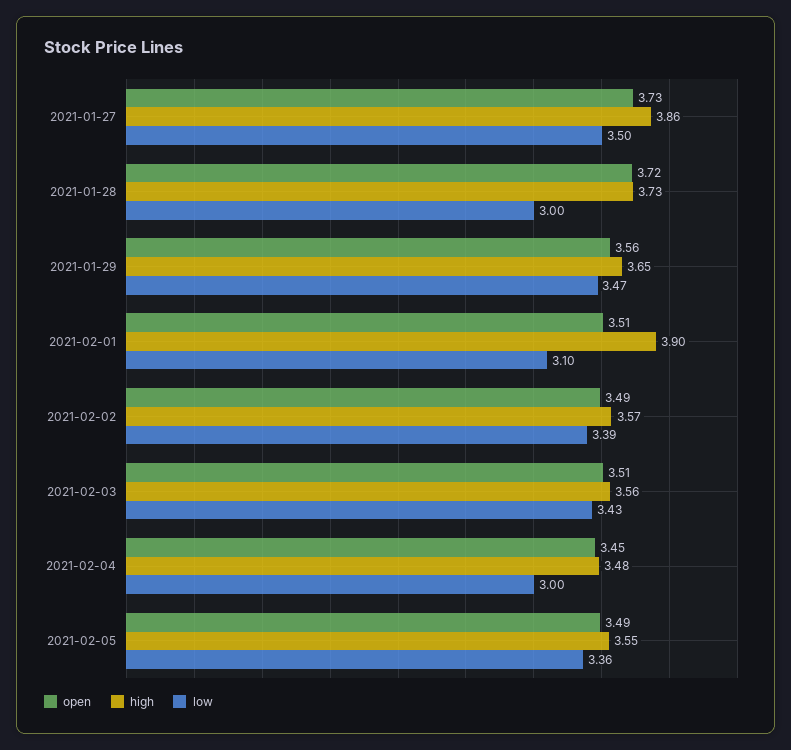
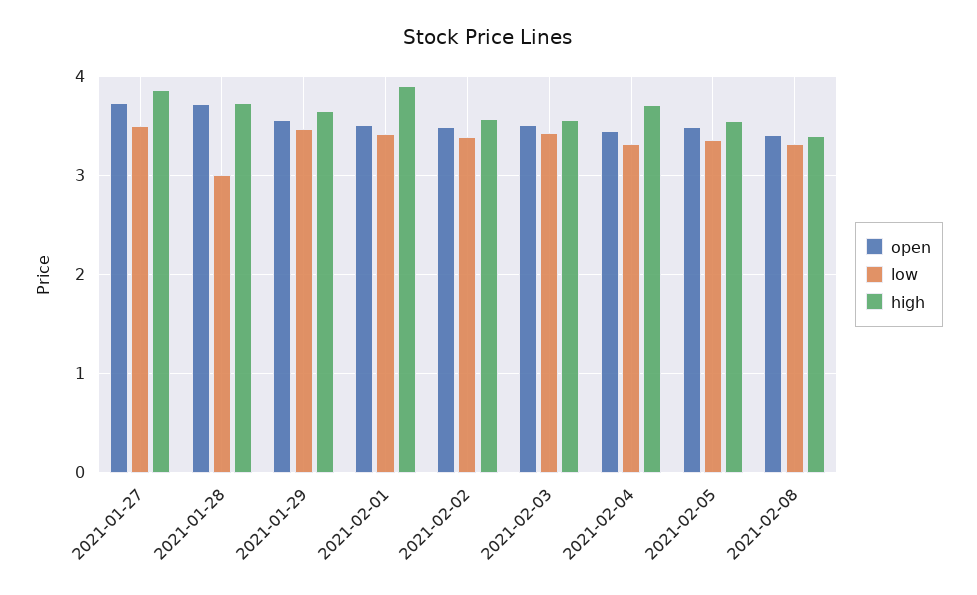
low, 2021-02-01: 3.1 -> 3.4
high, 2021-02-04: 3.48 -> 3.7
low, 2021-02-04: 3 -> 3.3
open, 2021-02-08: none -> 3.4
low, 2021-02-08: none -> 3.3
high, 2021-02-08: none -> 3.4

